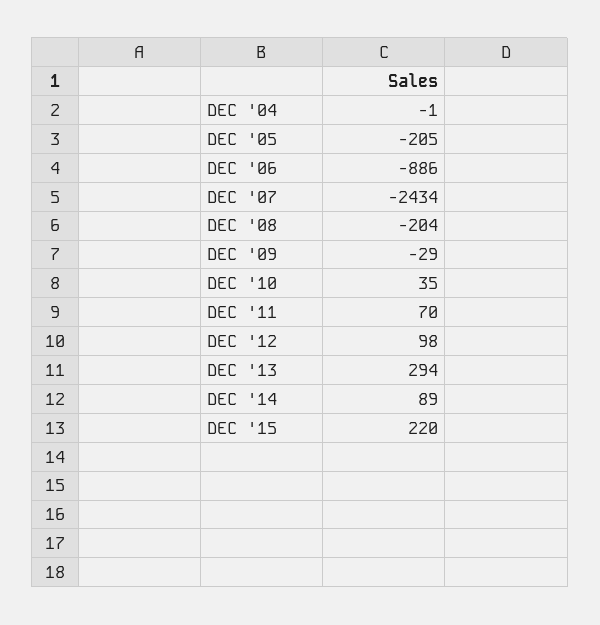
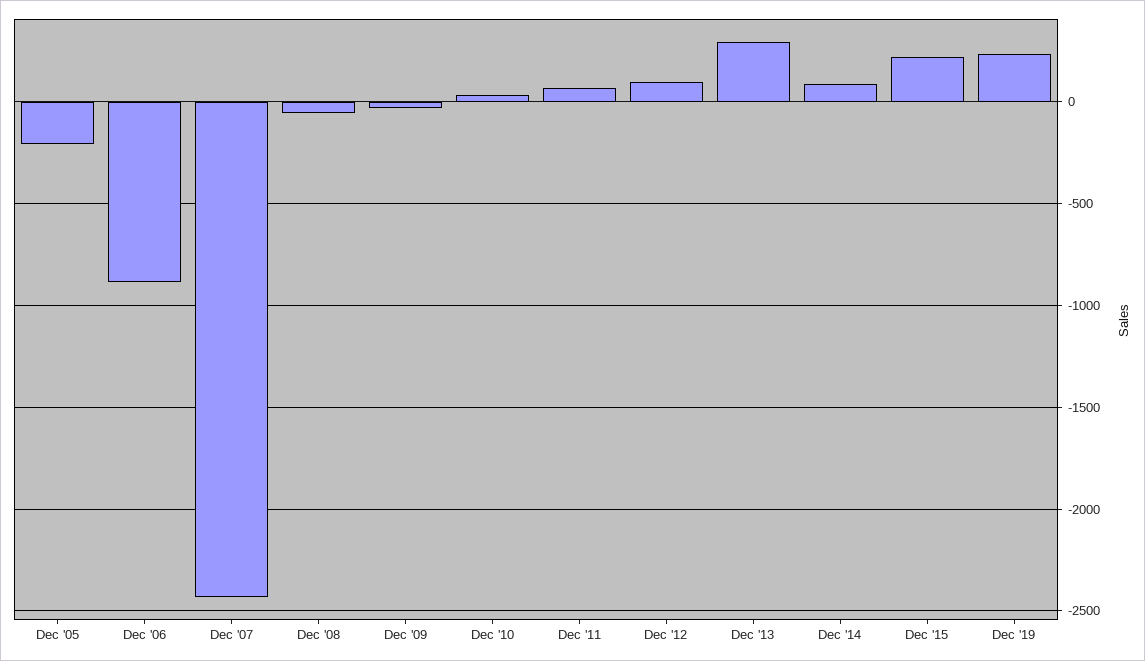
DEC '04: -1 -> none
DEC '08: -204 -> -50
Dec '19: none -> 250

